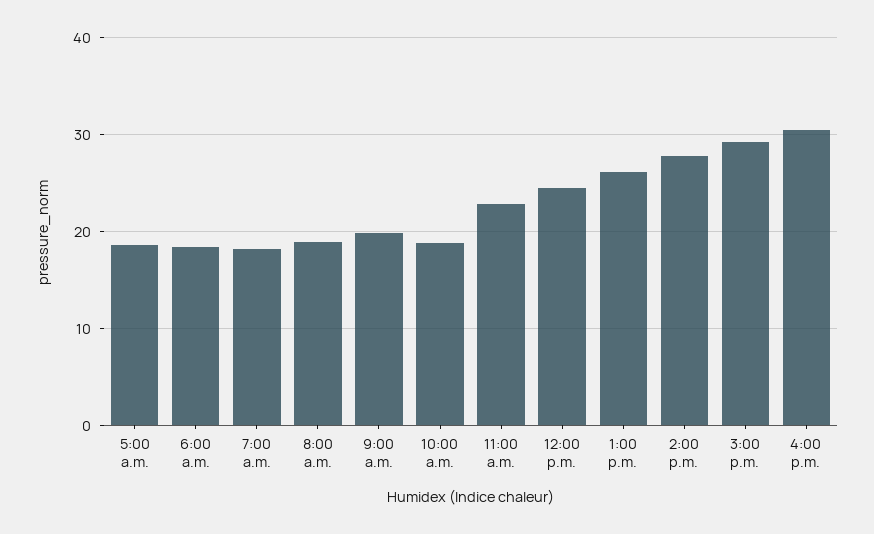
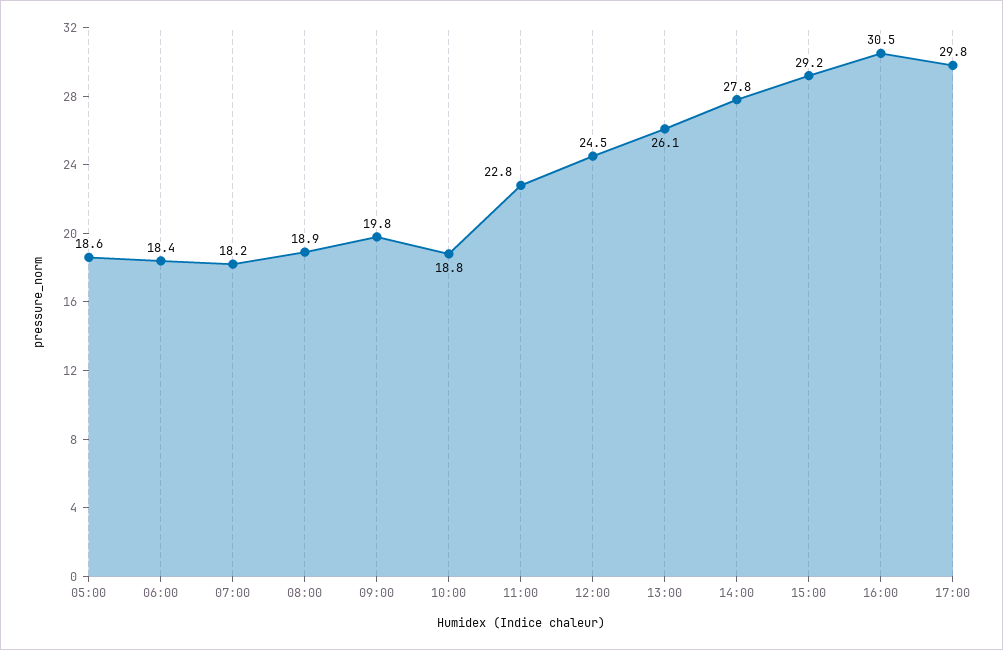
17:00: none -> 29.8

